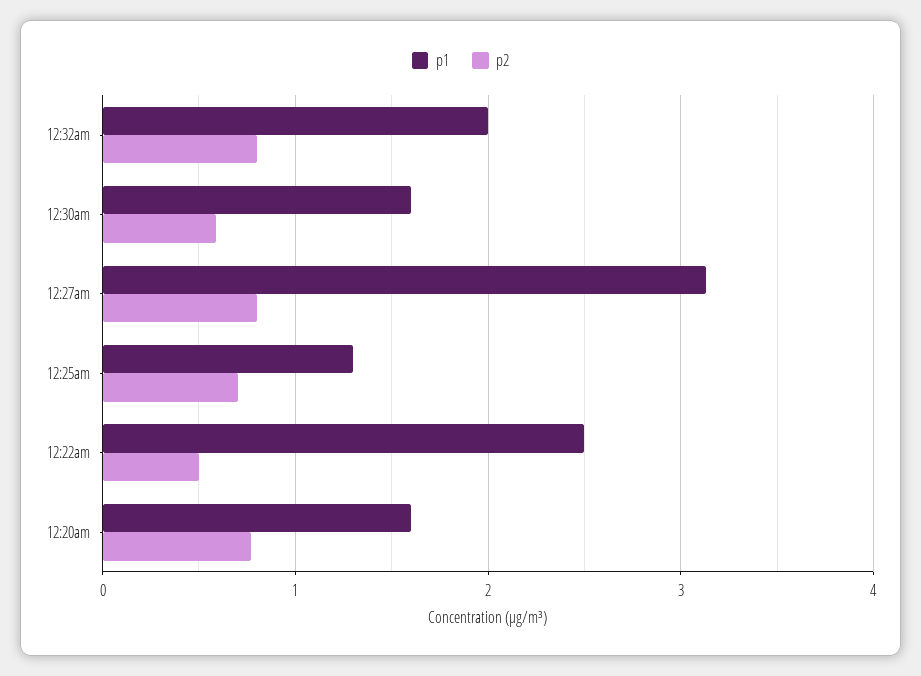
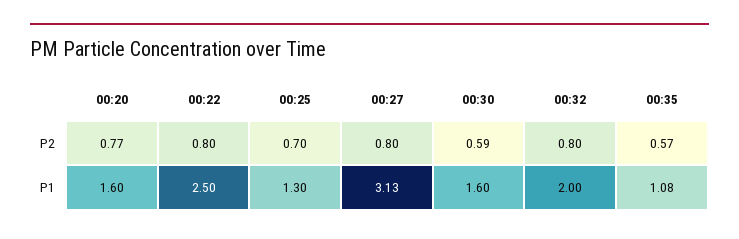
p2, 12:22am: 0.5 -> 0.8
p2, 00:35: none -> 0.57
p1, 00:35: none -> 1.08

